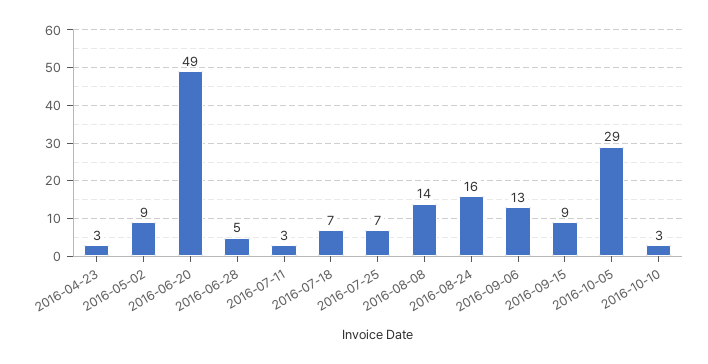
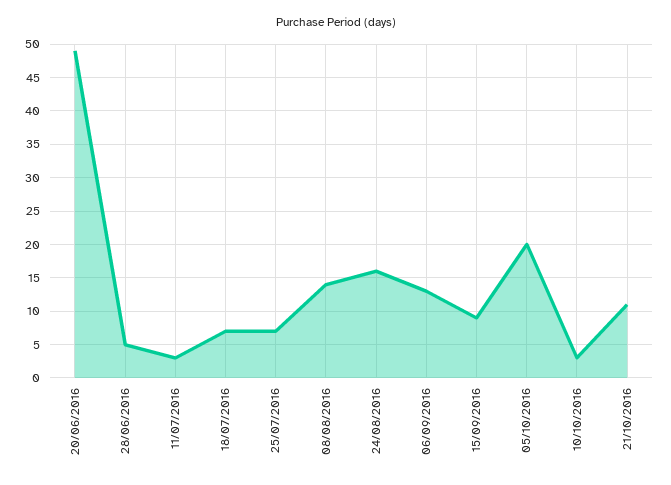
2016-04-23: 3 -> none
2016-05-02: 9 -> none
2016-10-05: 29 -> 20
21/10/2016: none -> 11

